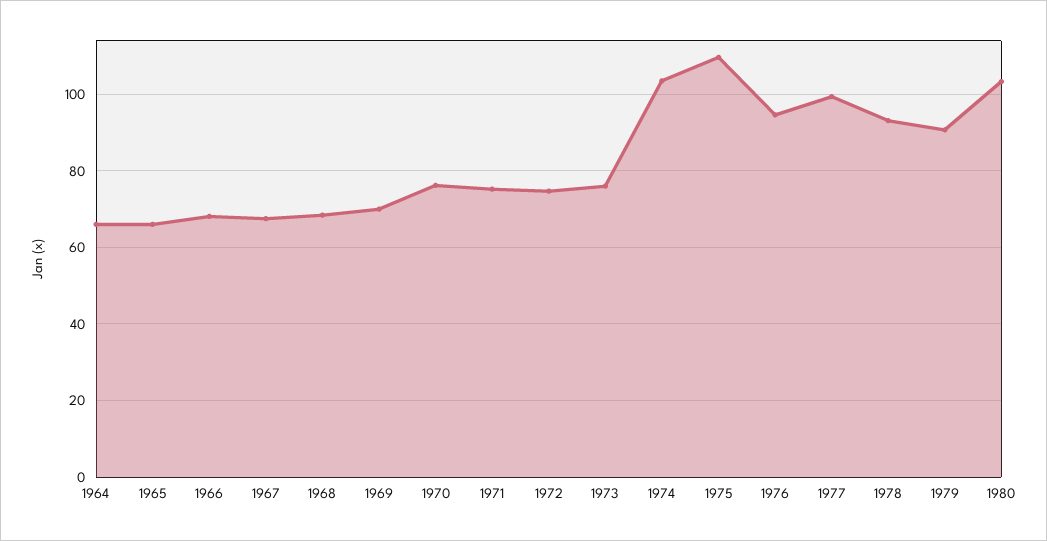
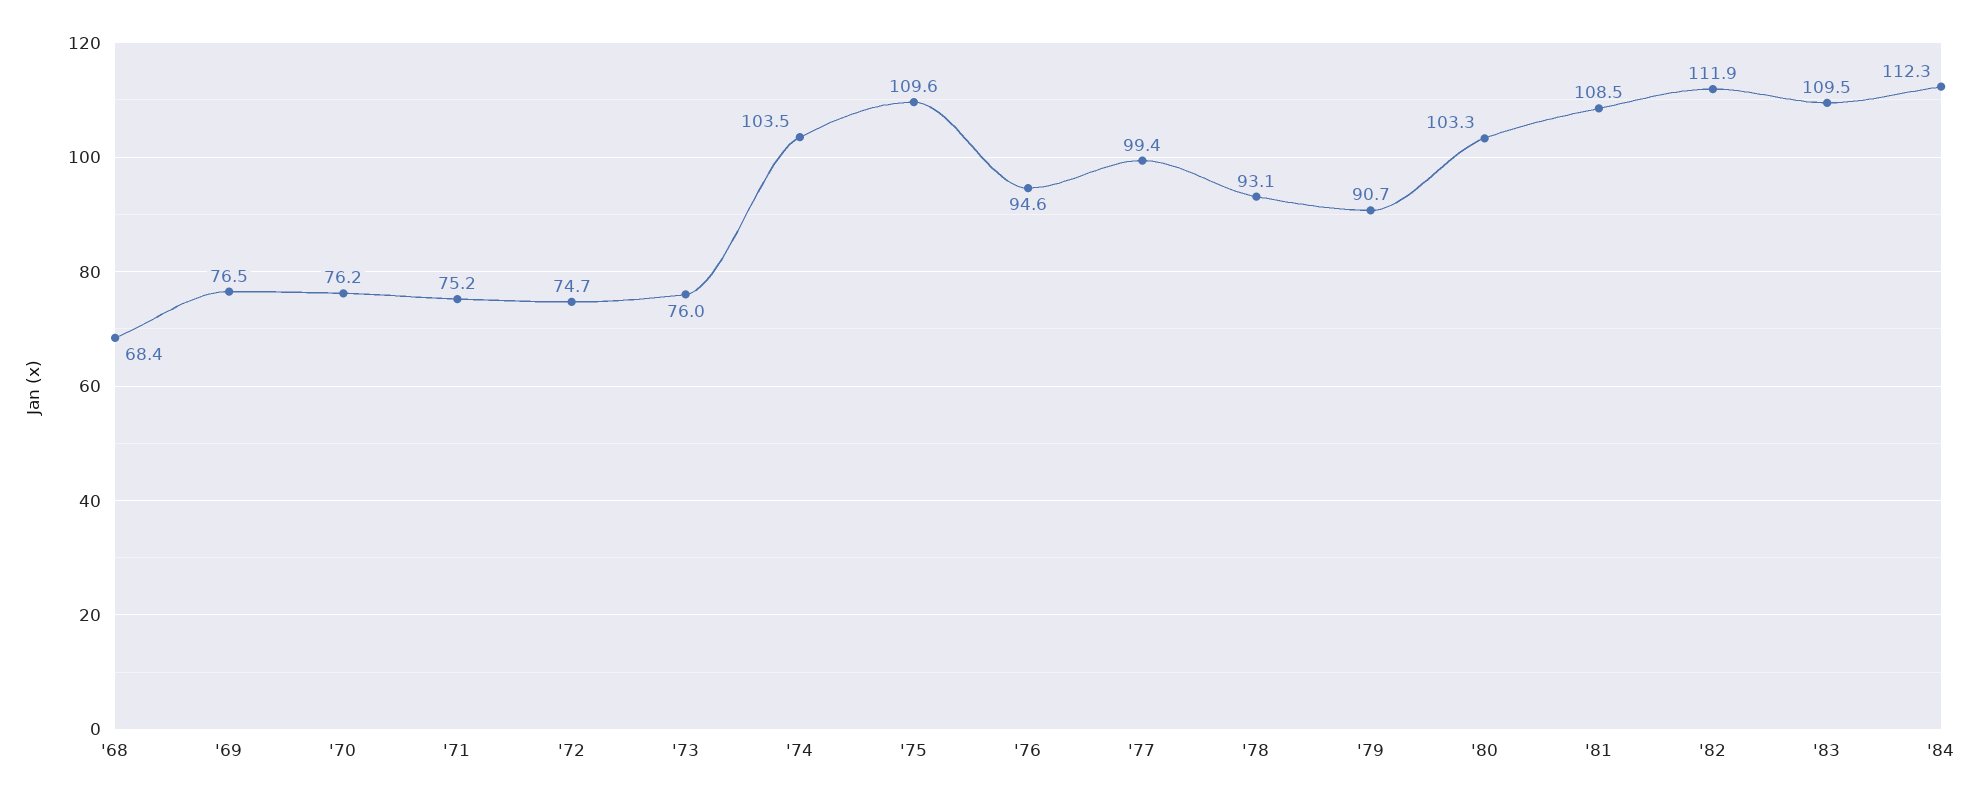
1964: 66 -> none
1965: 66 -> none
1966: 68 -> none
1967: 68 -> none
1969: 70 -> 76.5
'81: none -> 108.5
'82: none -> 111.9
'83: none -> 109.5
'84: none -> 112.3

